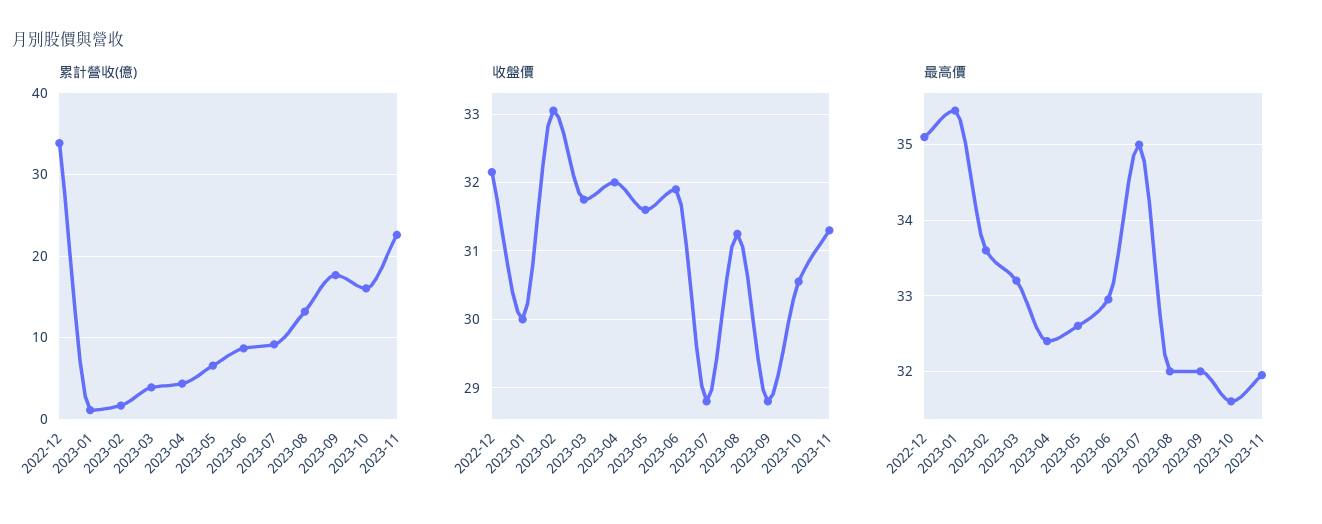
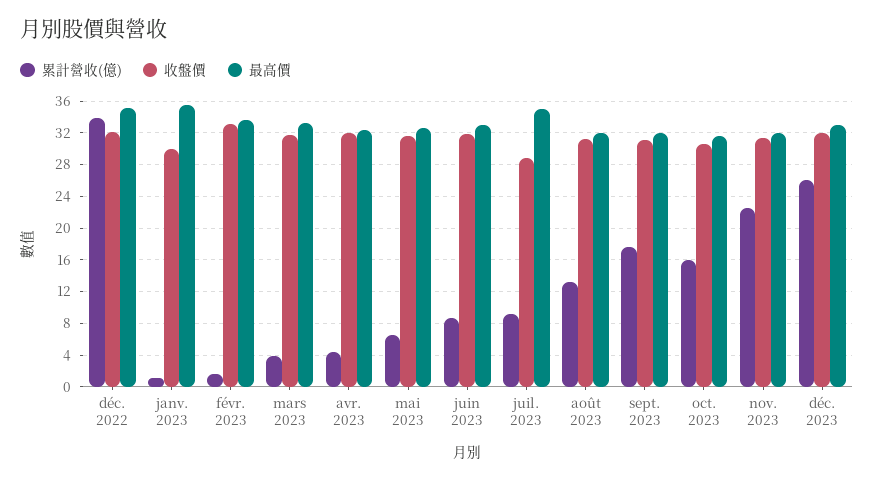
收盤價, 2023-09: 28.8 -> 31
累計營收(億), déc. 2023: none -> 26
收盤價, déc. 2023: none -> 32
最高價, déc. 2023: none -> 33

